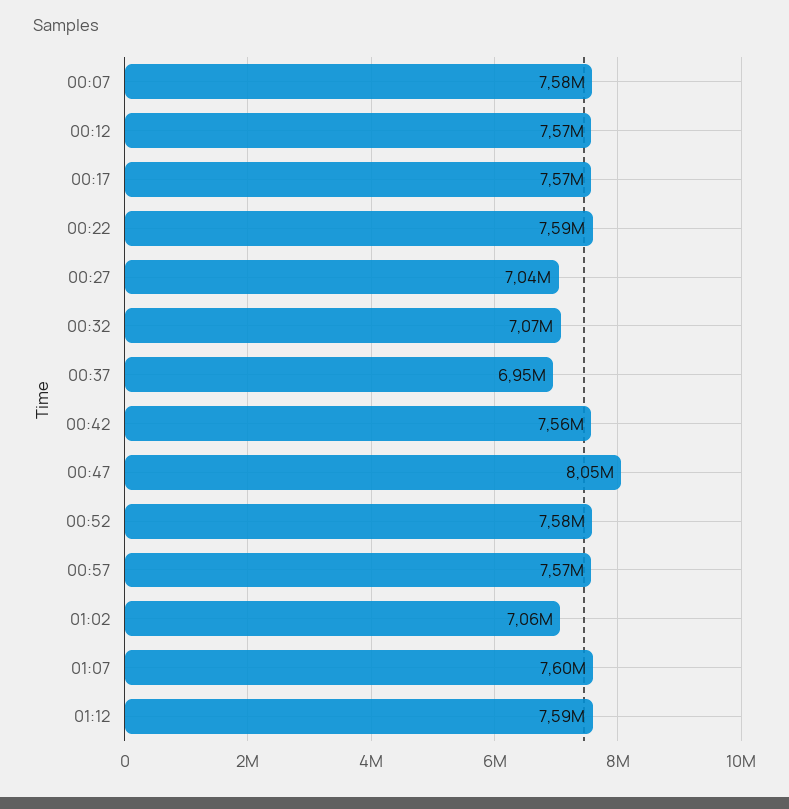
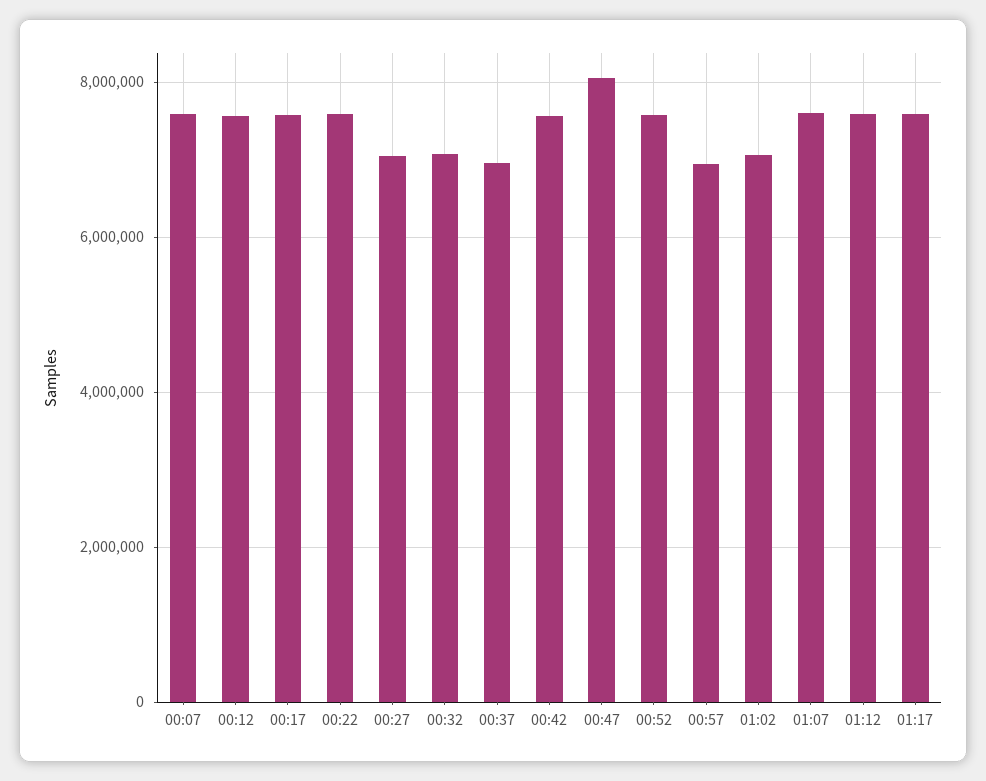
00:57: 7570000 -> 7000000
01:17: none -> 7600000

